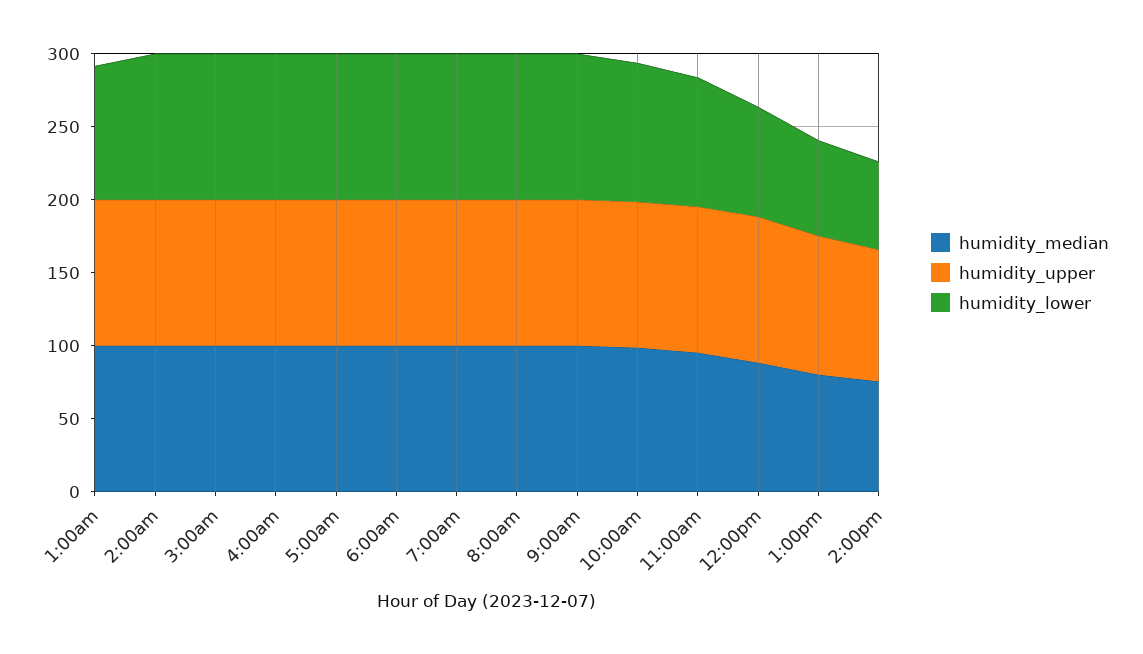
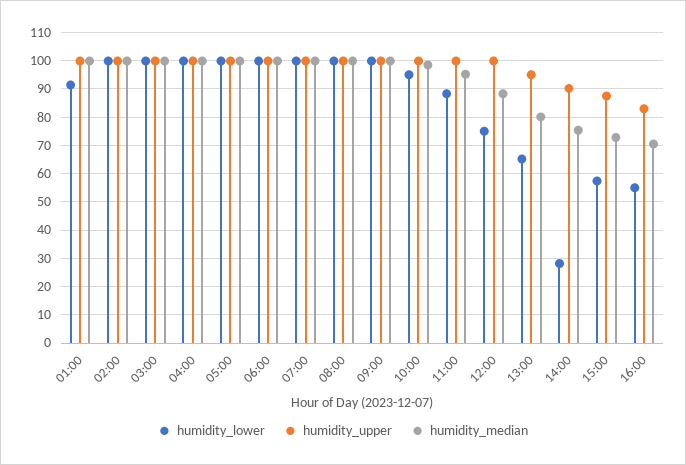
humidity_lower, 2:00pm: 60 -> 27.5
humidity_lower, 15:00: none -> 57.5
humidity_upper, 15:00: none -> 87.5
humidity_median, 15:00: none -> 72.5
humidity_lower, 16:00: none -> 55
humidity_upper, 16:00: none -> 82.5
humidity_median, 16:00: none -> 70

